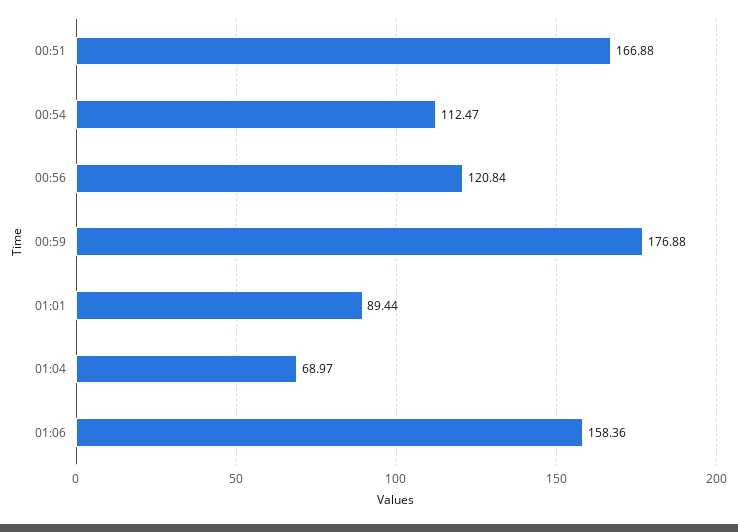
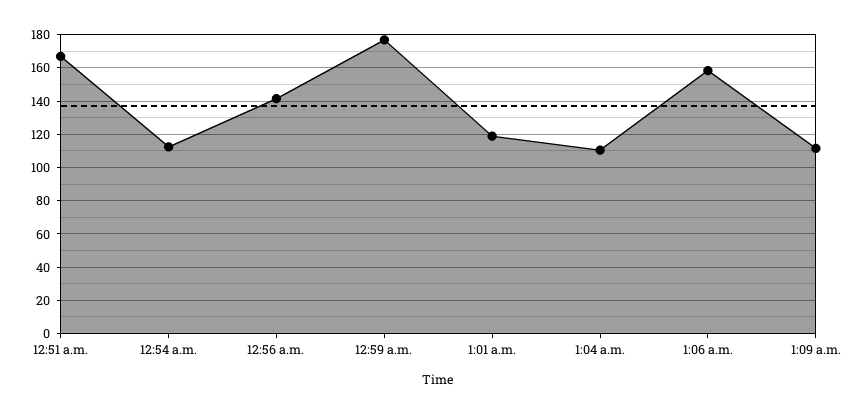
00:56: 120.84 -> 140
01:01: 89.44 -> 120
01:04: 68.97 -> 110
1:09 a.m.: none -> 110

